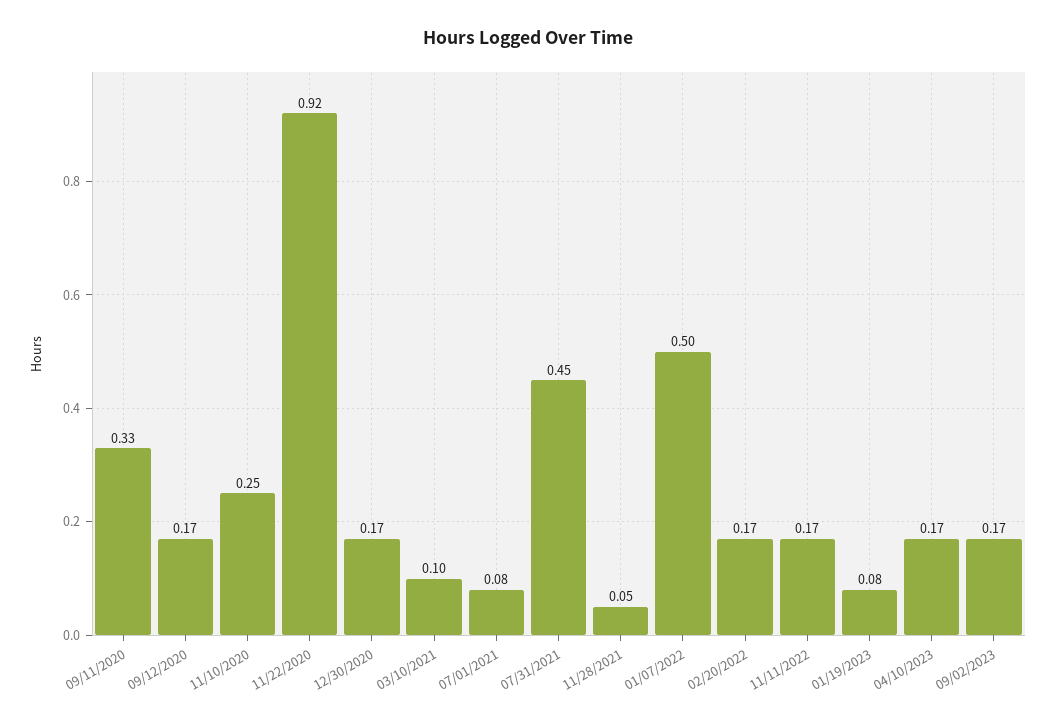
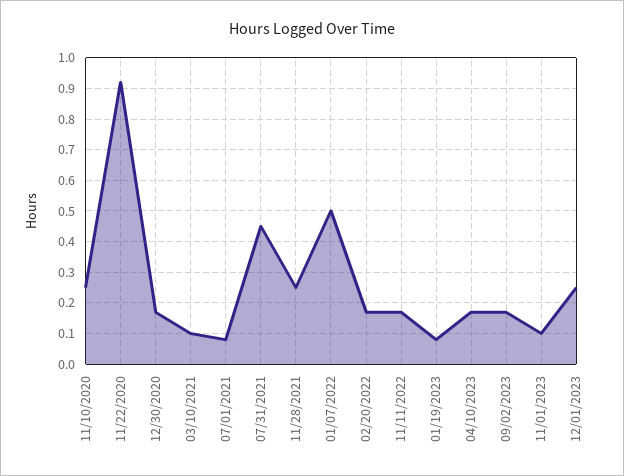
09/11/2020: 0.33 -> none
09/12/2020: 0.17 -> none
11/28/2021: 0.05 -> 0.25
11/01/2023: none -> 0.1
12/01/2023: none -> 0.25

